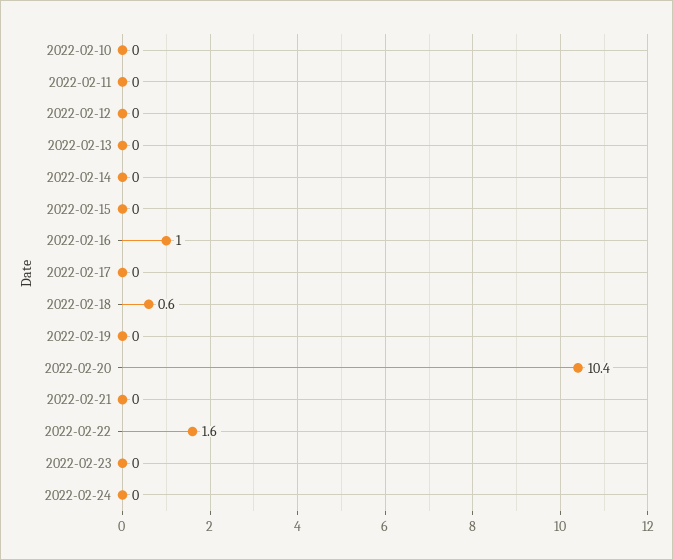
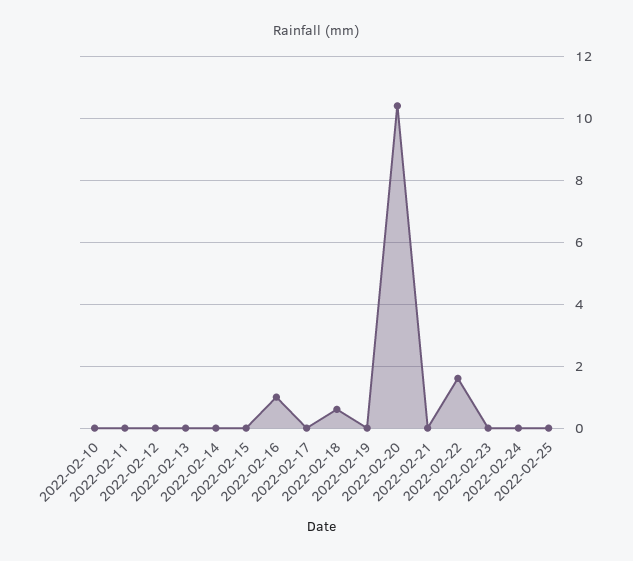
2022-02-25: none -> 0

